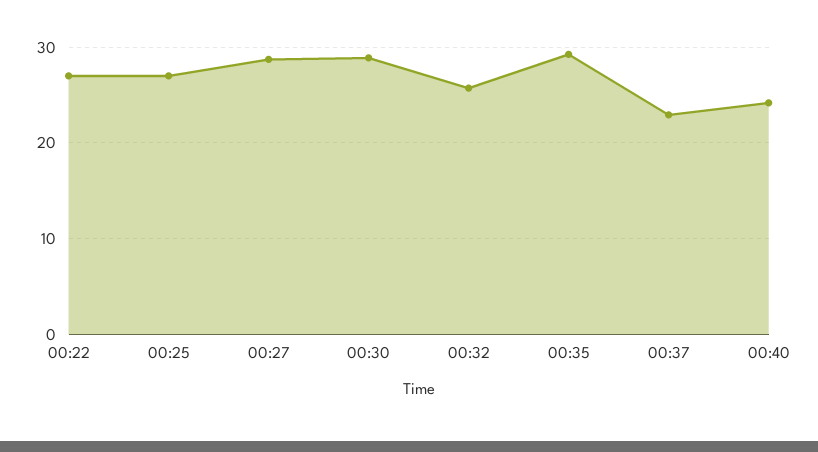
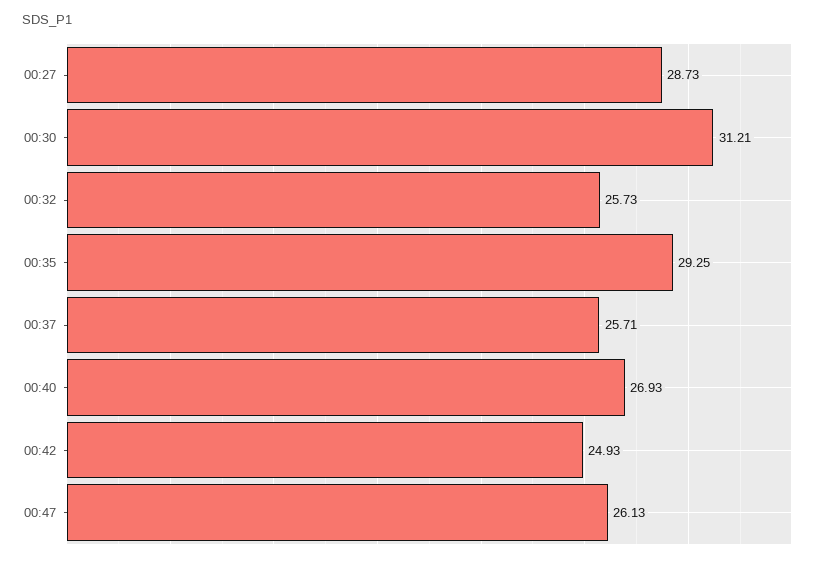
00:22: 27 -> none
00:25: 27 -> none
00:30: 29 -> 31.21
00:37: 23 -> 25.71
00:40: 24 -> 26.93
00:42: none -> 24.93
00:47: none -> 26.13

